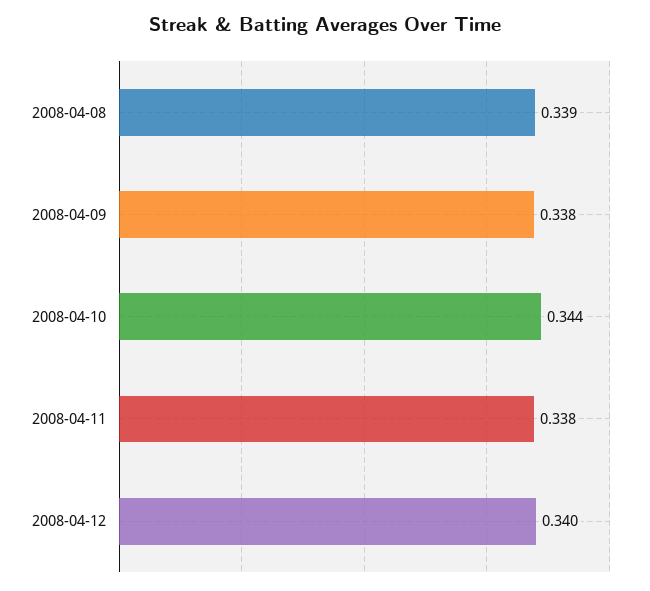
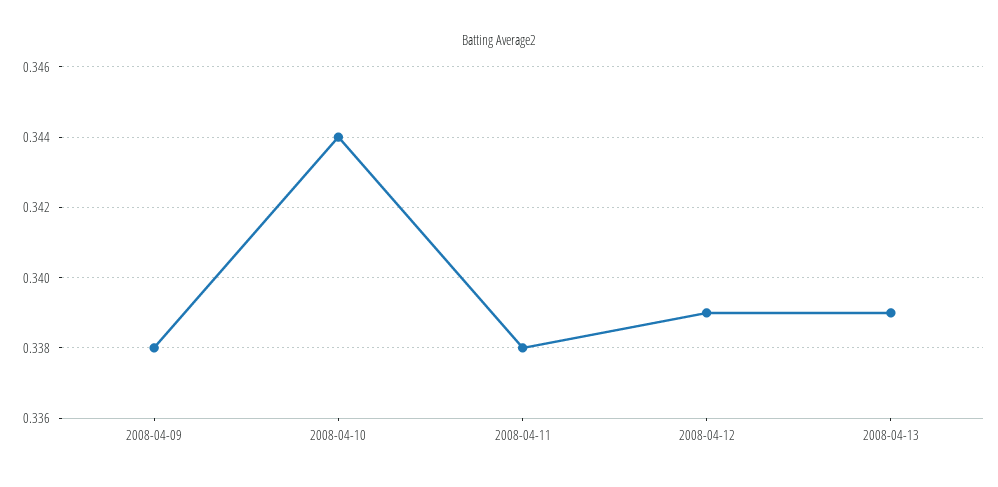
2008-04-08: 0.339 -> none
2008-04-12: 0.34 -> 0.339
2008-04-13: none -> 0.339

